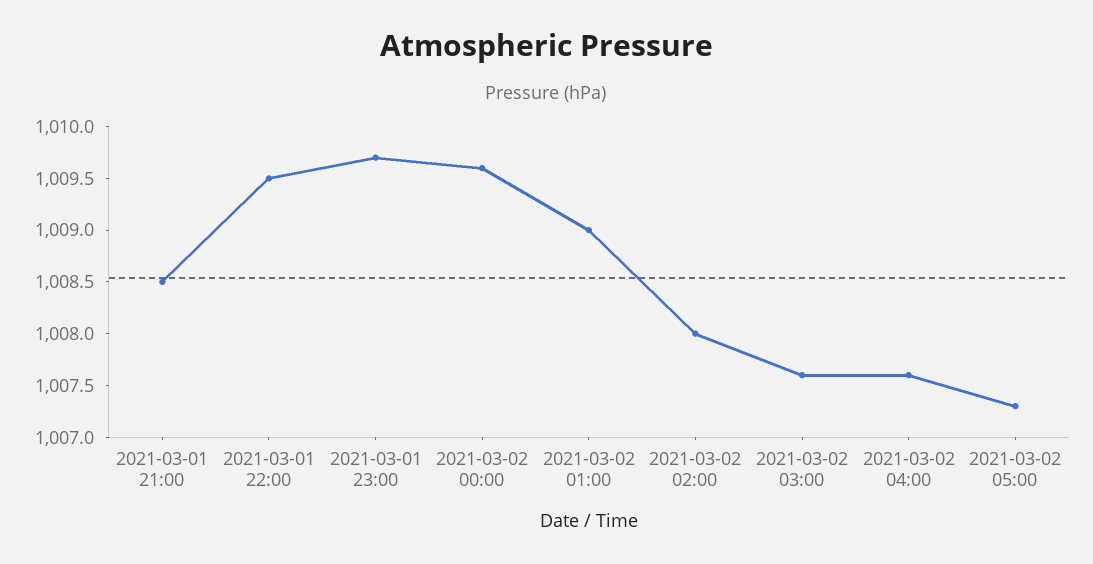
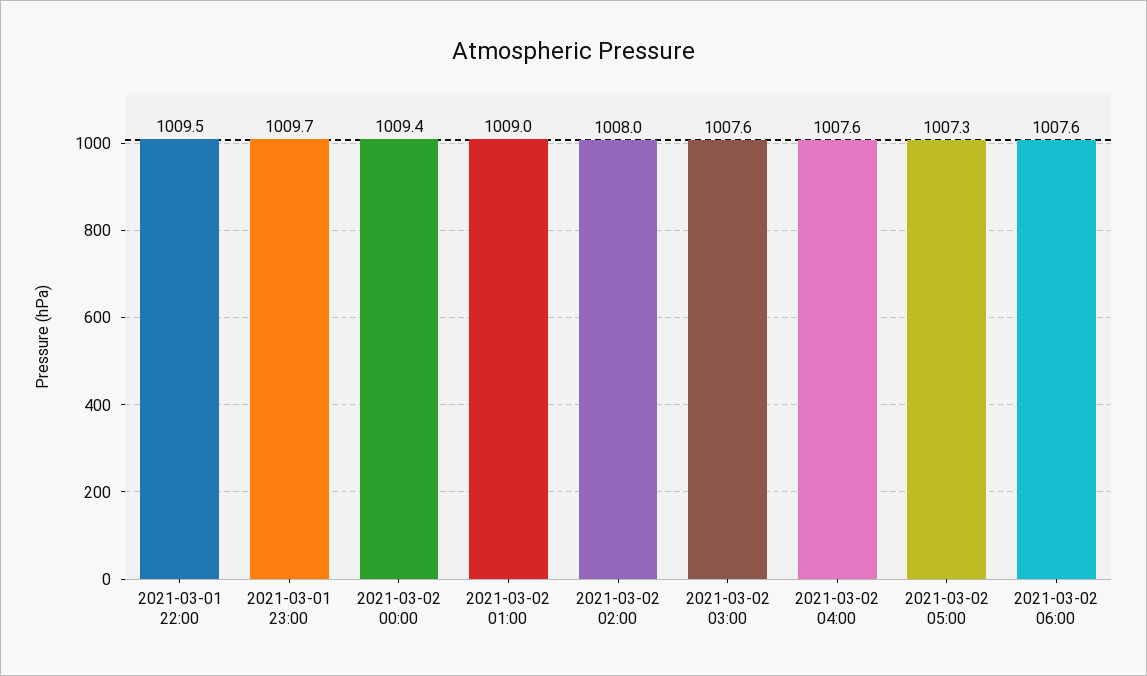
2021-03-01 21:00: 1008.5 -> none
2021-03-02 00:00: 1009.6 -> 1009.4
2021-03-02 06:00: none -> 1007.6

